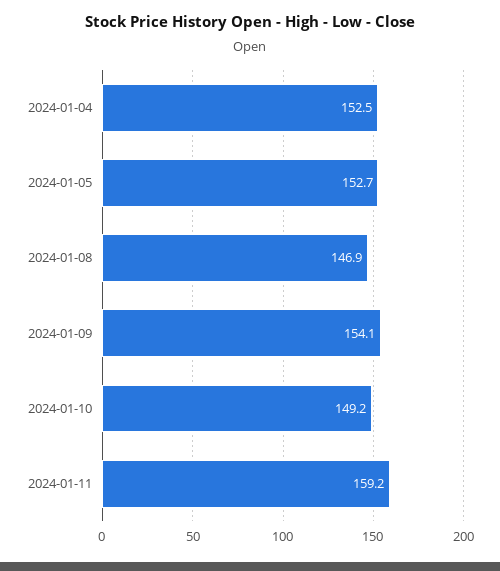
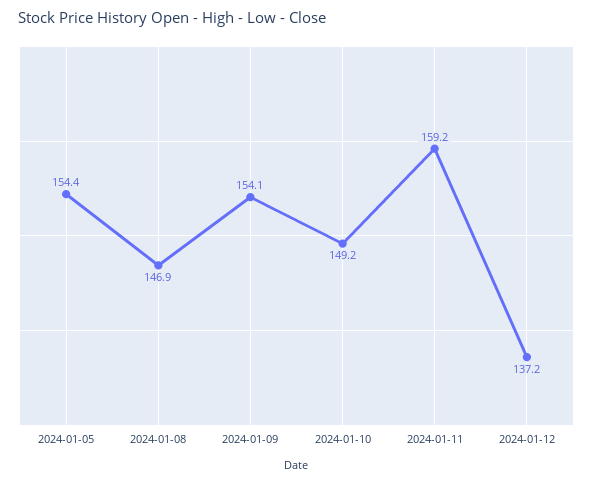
2024-01-04: 152.5 -> none
2024-01-05: 152.7 -> 154.4
2024-01-12: none -> 137.2

